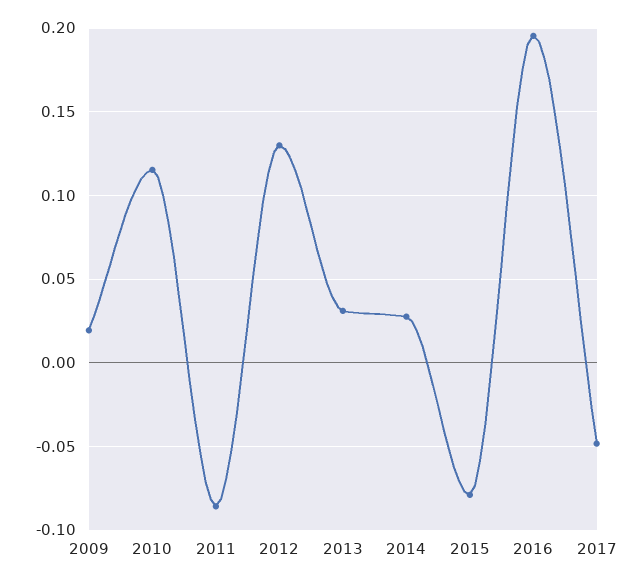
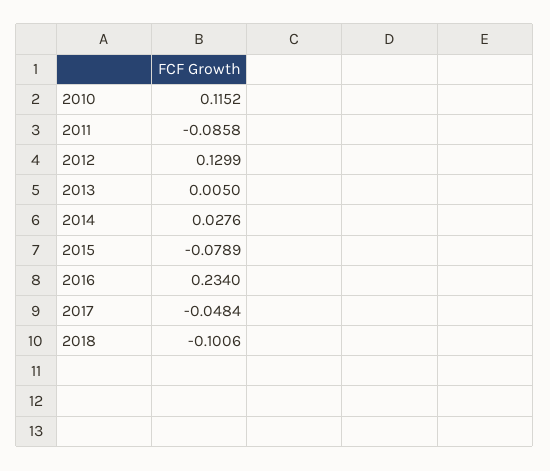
2009: 0.02 -> none
2013: 0.03 -> 0.005
2016: 0.195 -> 0.234
2018: none -> -0.1006

